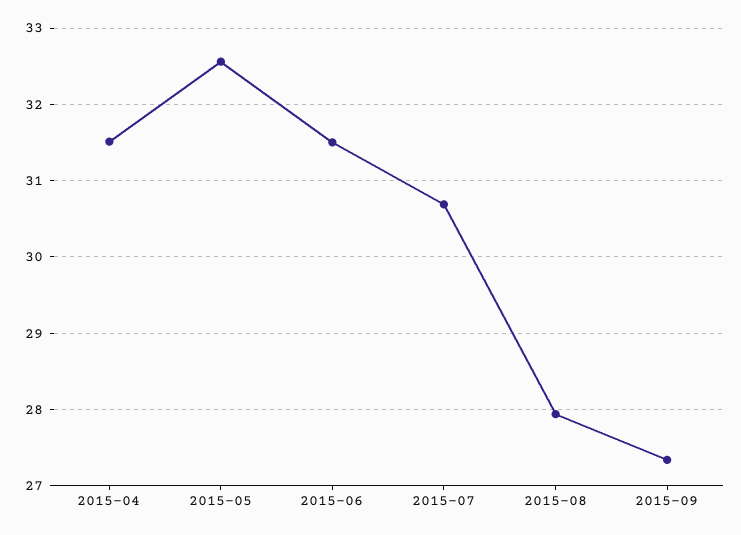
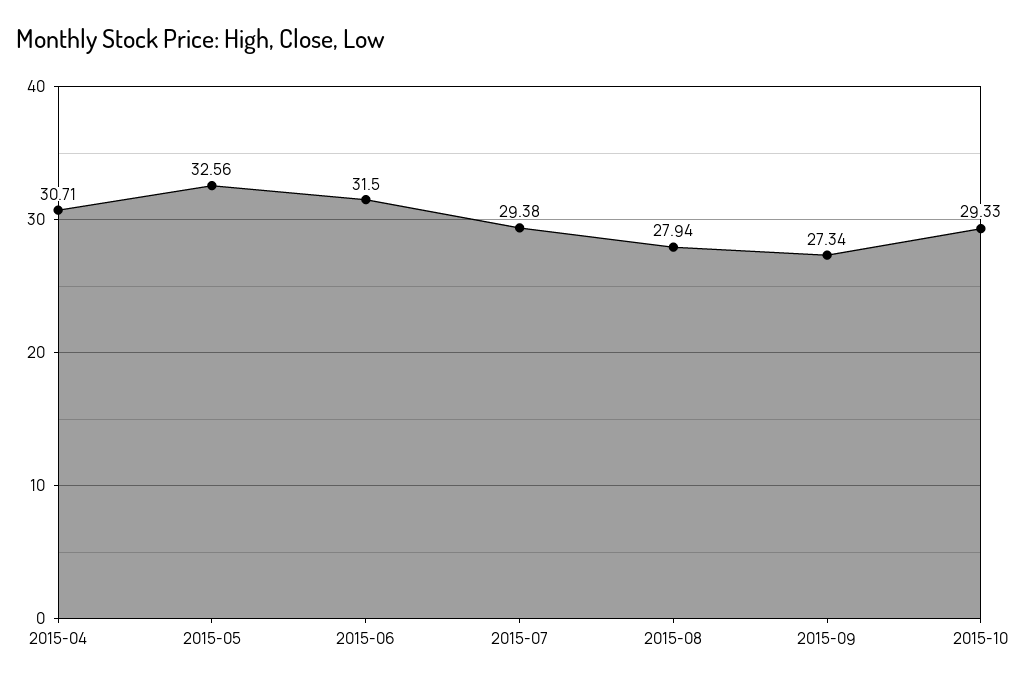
2015-04: 31.5 -> 30.71
2015-07: 30.7 -> 29.38
2015-10: none -> 29.33

